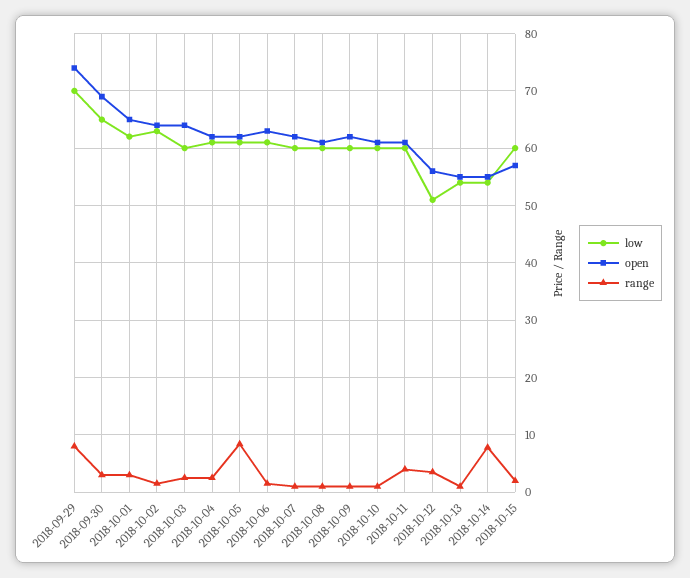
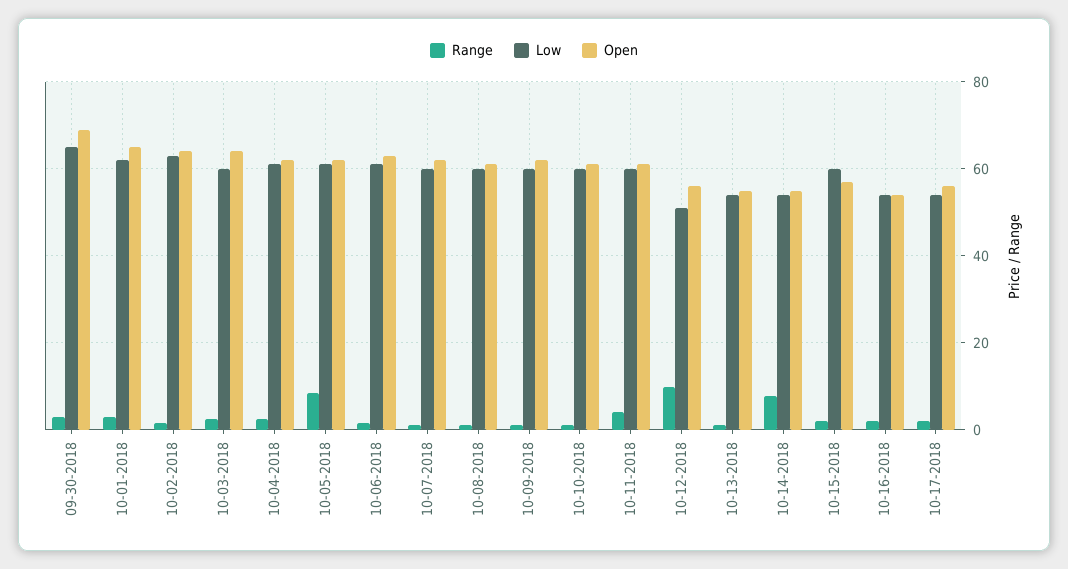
low, 2018-09-29: 70 -> none
open, 2018-09-29: 74 -> none
range, 2018-09-29: 8 -> none
range, 2018-10-12: 4 -> 10
range, 10-16-2018: none -> 2
low, 10-16-2018: none -> 54
open, 10-16-2018: none -> 54
range, 10-17-2018: none -> 2
low, 10-17-2018: none -> 54
open, 10-17-2018: none -> 56

